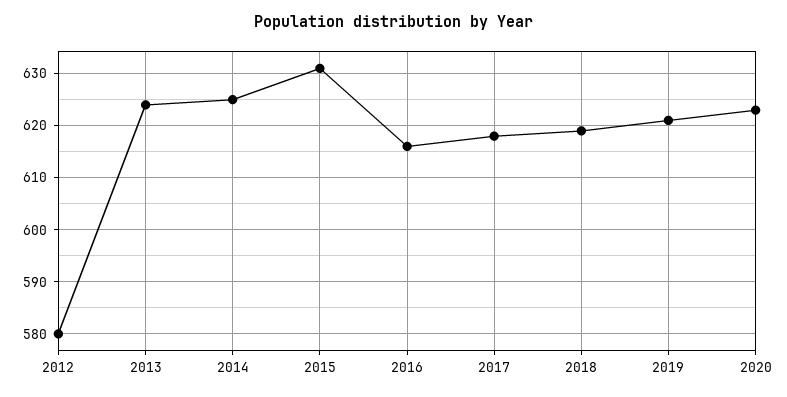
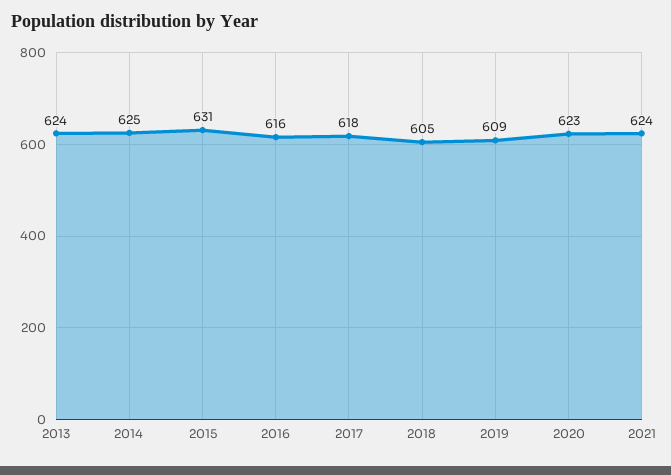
2012: 580 -> none
2018: 620 -> 605
2019: 620 -> 609
2021: none -> 624

